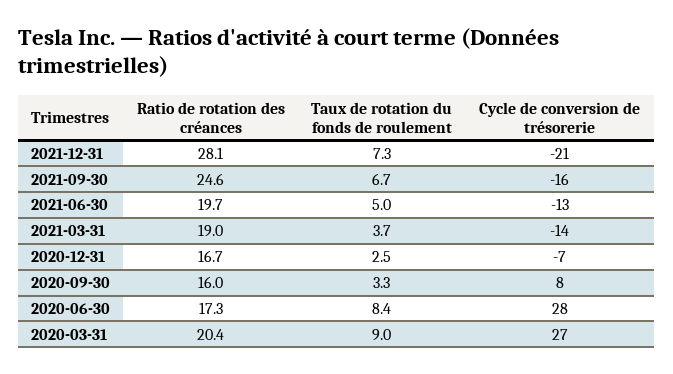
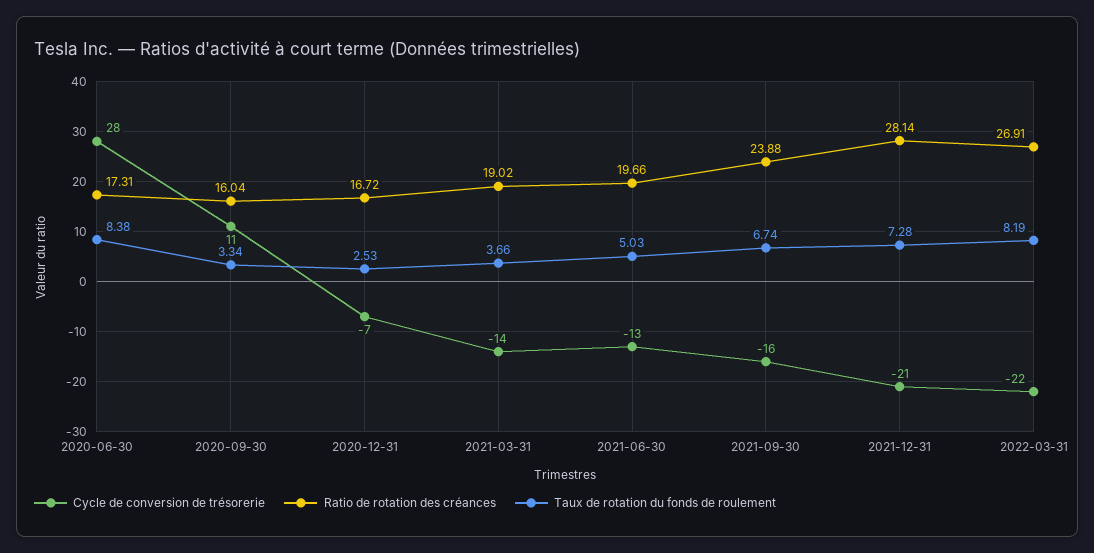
Ratio de rotation des créances, 2021-09-30: 24.6 -> 23.88
Cycle de conversion de trésorerie, 2020-09-30: 8 -> 11
Ratio de rotation des créances, 2020-03-31: 20.4 -> none
Taux de rotation du fonds de roulement, 2020-03-31: 9 -> none
Cycle de conversion de trésorerie, 2020-03-31: 27 -> none
Cycle de conversion de trésorerie, 2022-03-31: none -> -22
Ratio de rotation des créances, 2022-03-31: none -> 26.91
Taux de rotation du fonds de roulement, 2022-03-31: none -> 8.19

